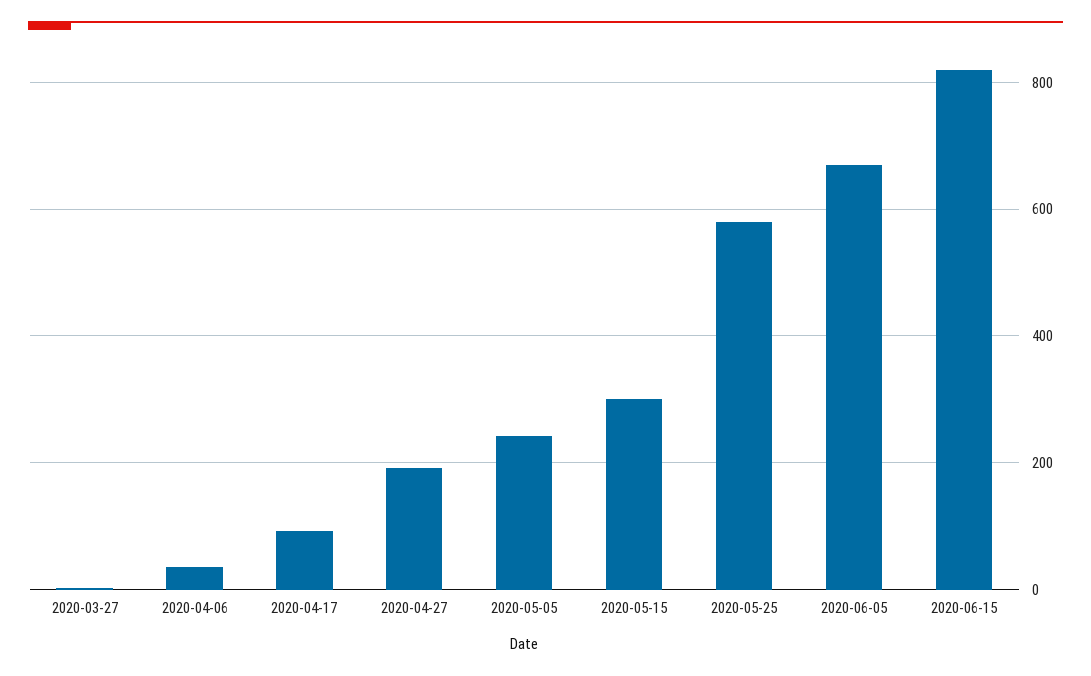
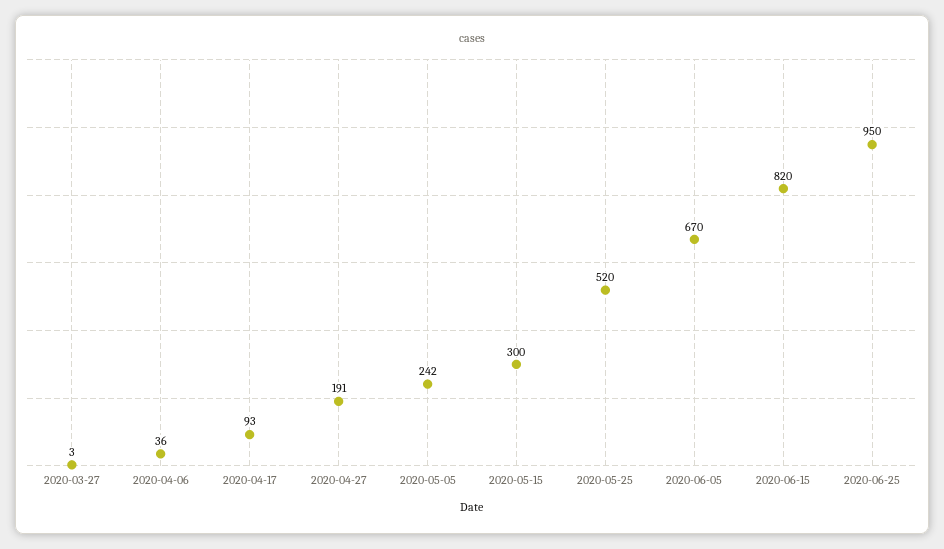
2020-05-25: 580 -> 520
2020-06-25: none -> 950

